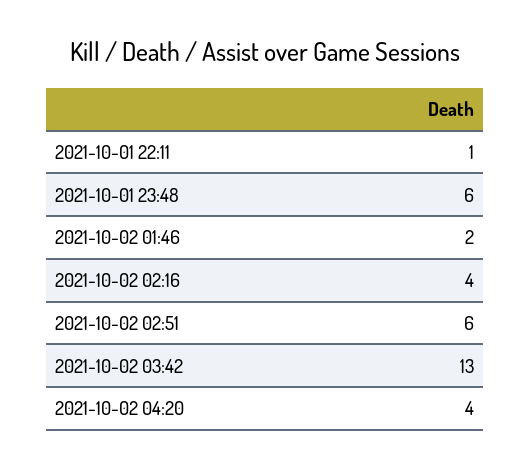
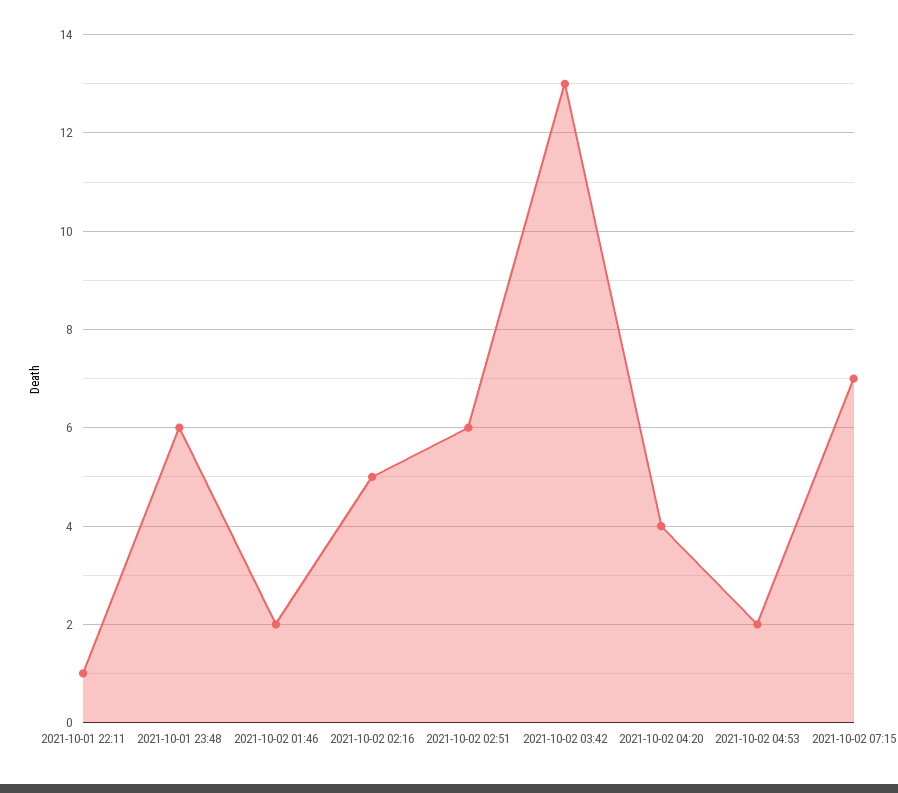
2021-10-02 02:16: 4 -> 5
2021-10-02 04:53: none -> 2
2021-10-02 07:15: none -> 7

